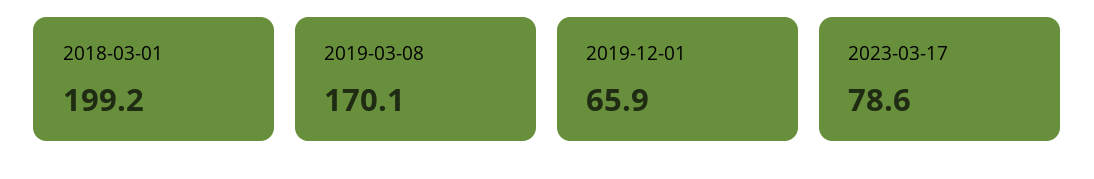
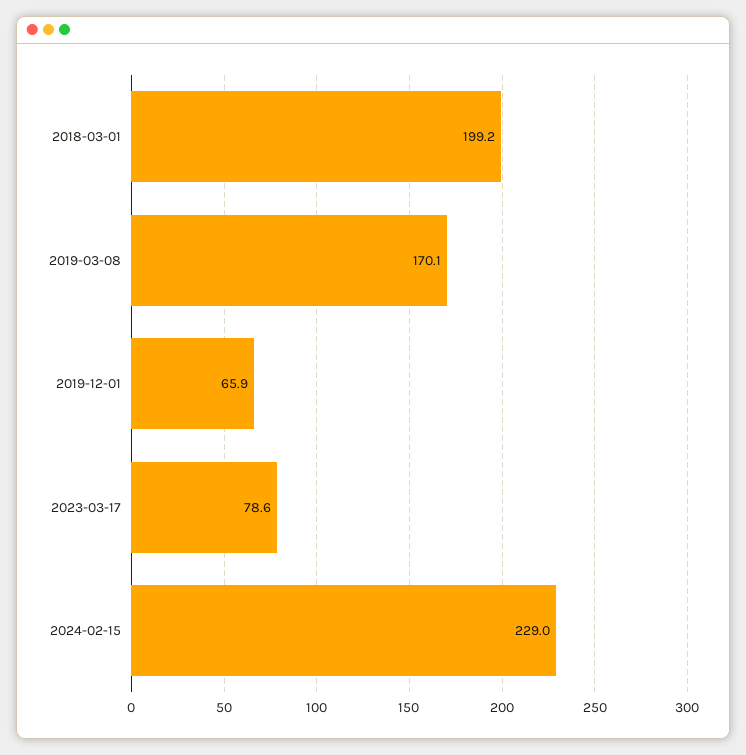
2024-02-15: none -> 229

